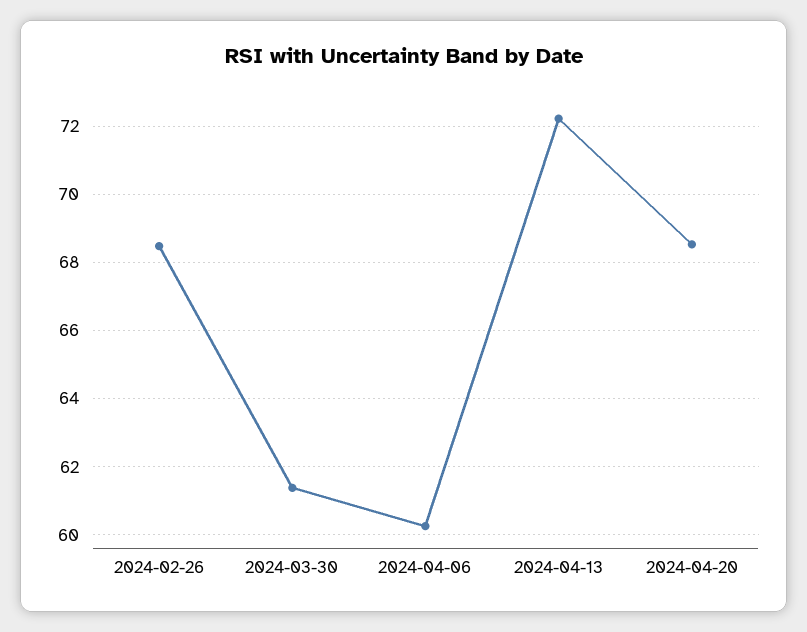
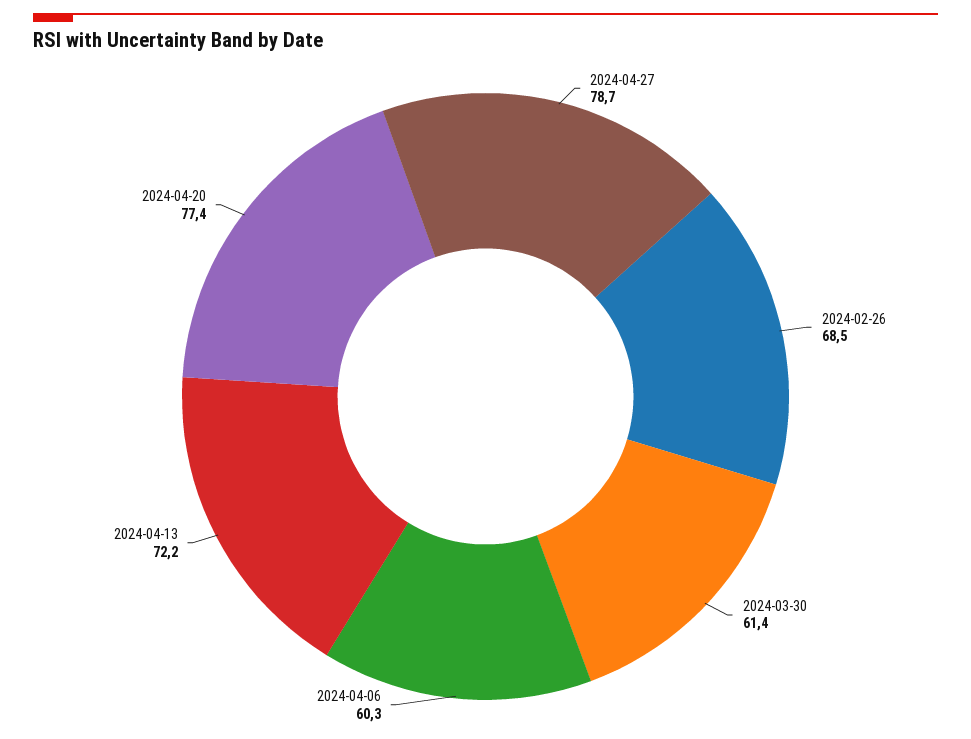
2024-04-20: 68.6 -> 77.4
2024-04-27: none -> 78.7

